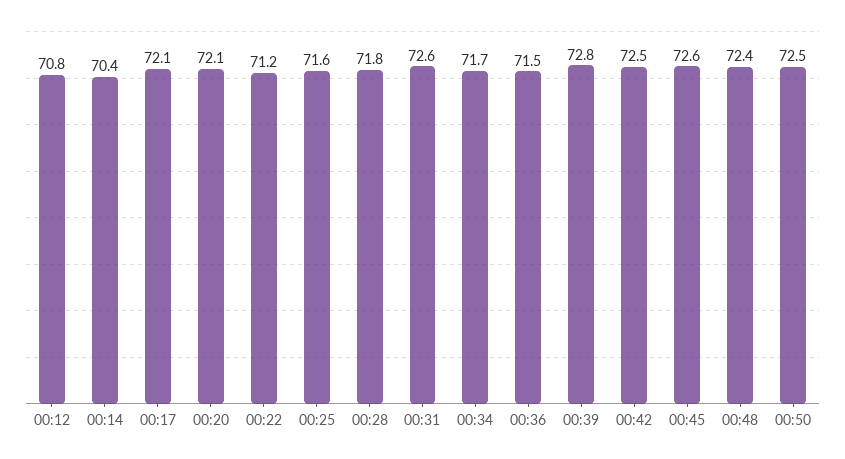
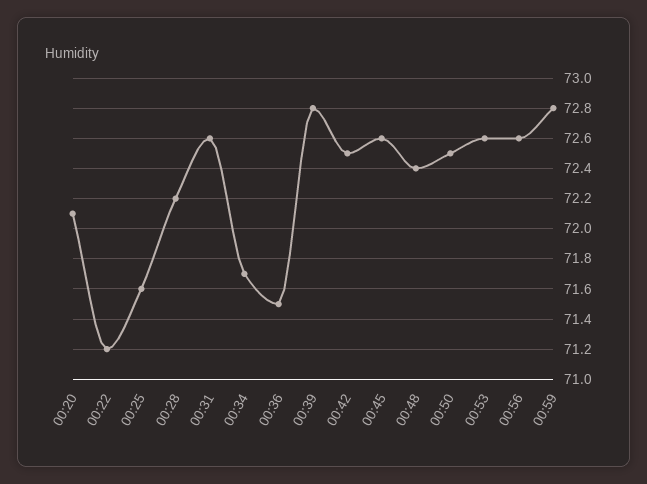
00:12: 70.8 -> none
00:14: 70.4 -> none
00:17: 72.1 -> none
00:28: 71.8 -> 72.2
00:53: none -> 72.6
00:56: none -> 72.6
00:59: none -> 72.8

